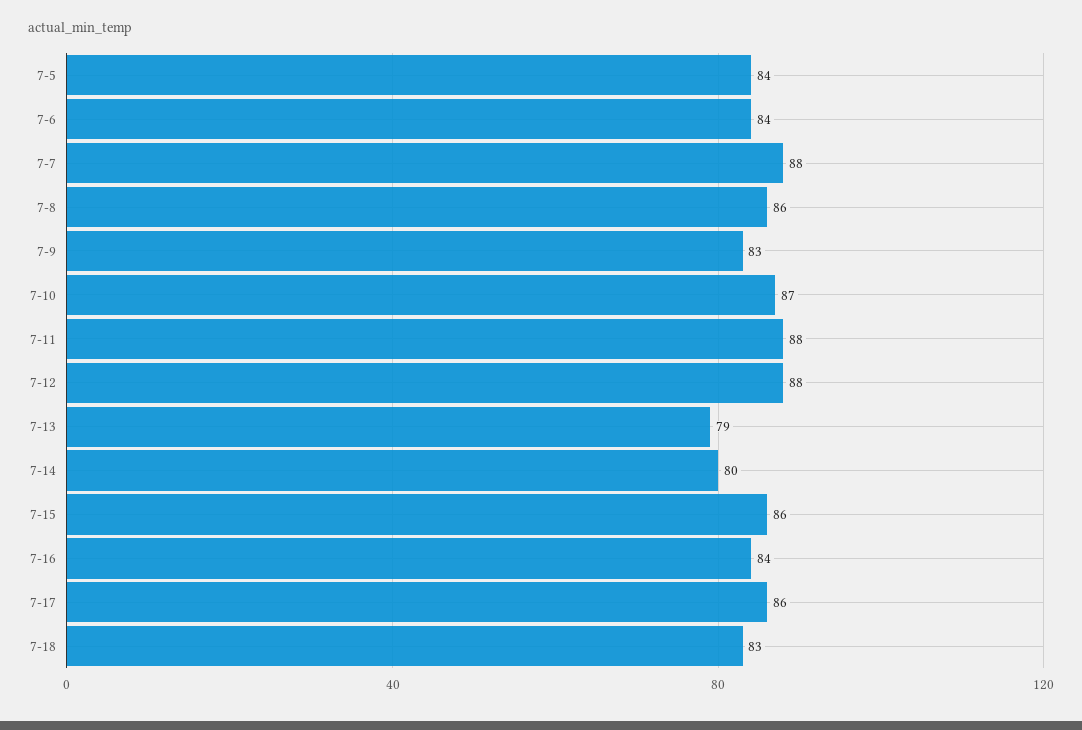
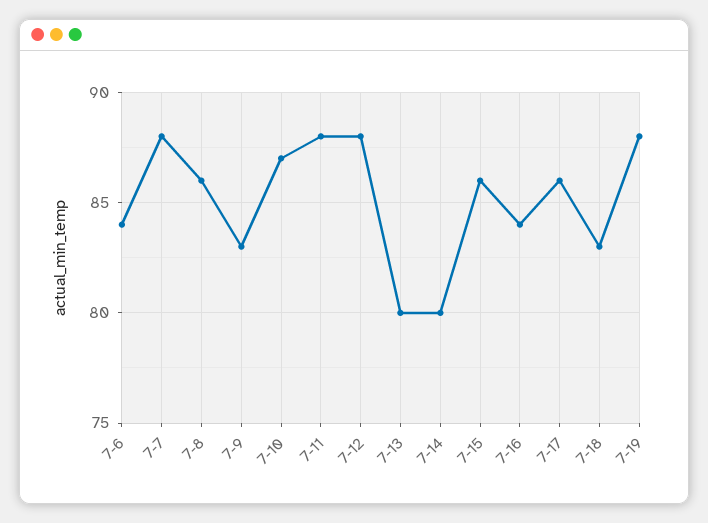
7-5: 84 -> none
7-13: 79 -> 80
7-19: none -> 88

